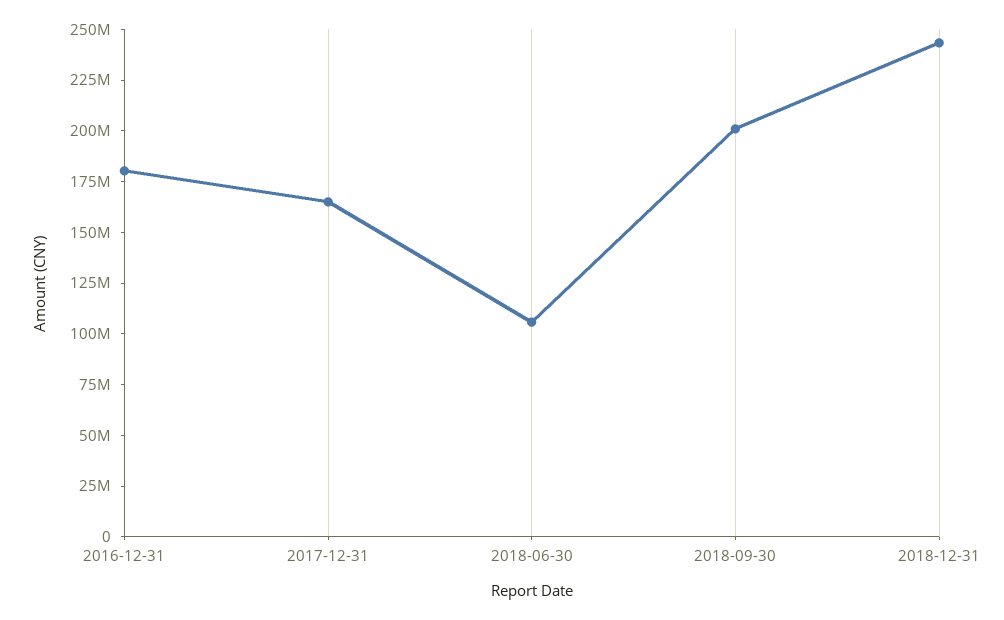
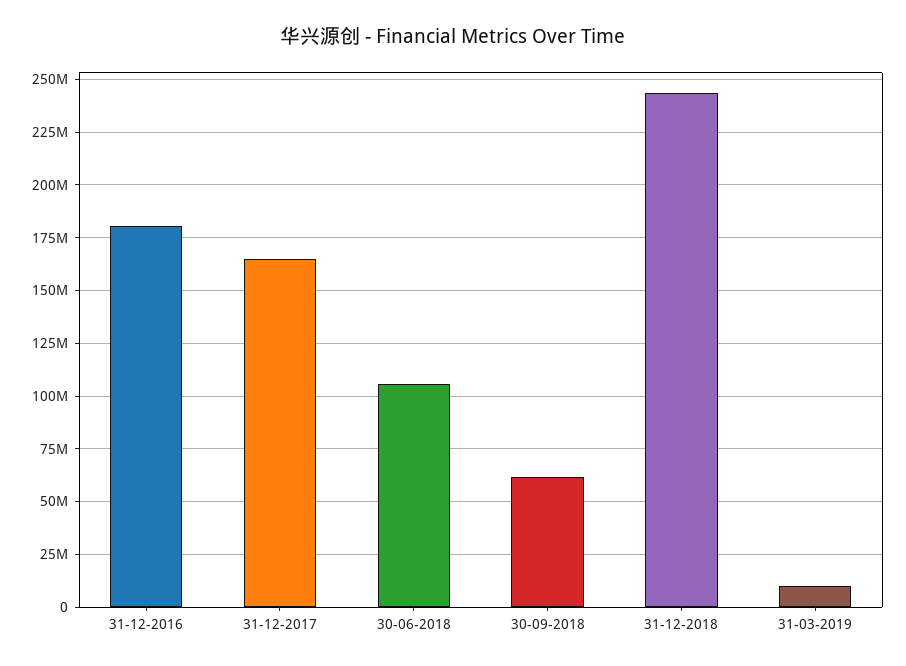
2018-09-30: 200000000 -> 60000000
31-03-2019: none -> 10000000

